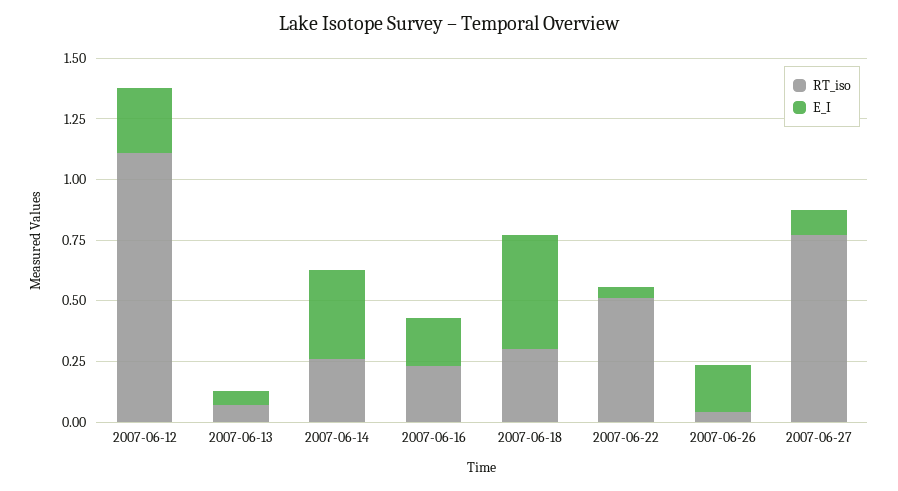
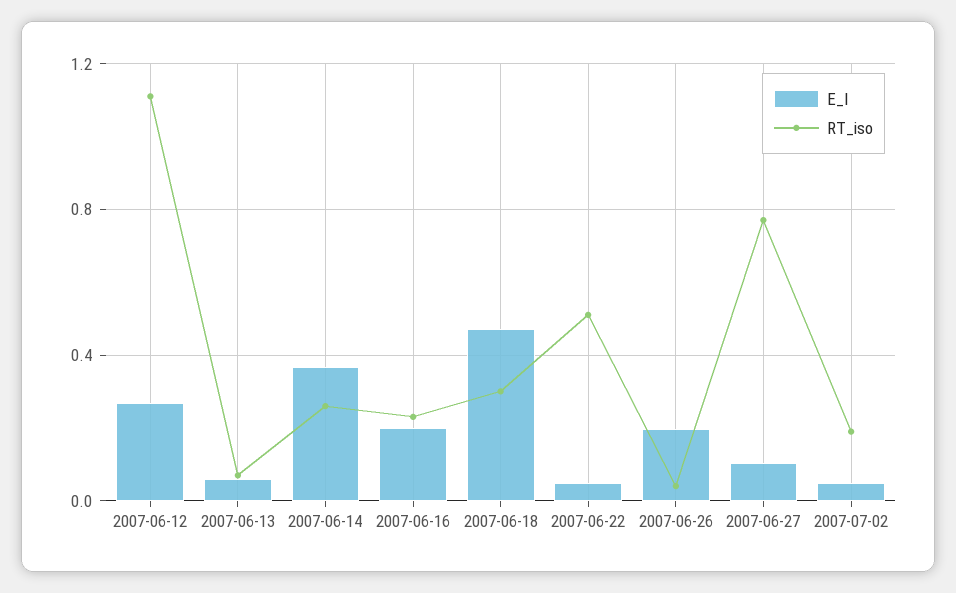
E_I, 2007-07-02: none -> 0.05
RT_iso, 2007-07-02: none -> 0.2

